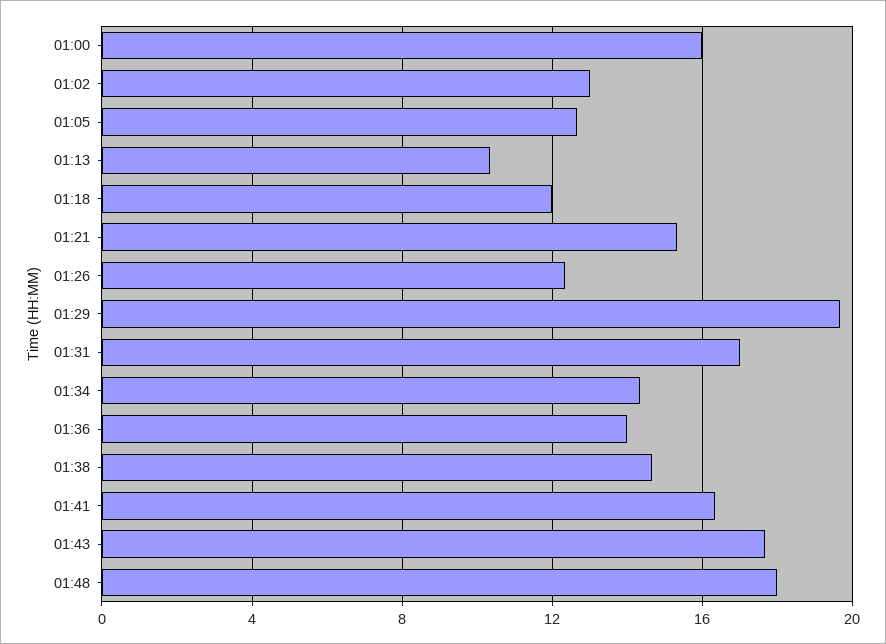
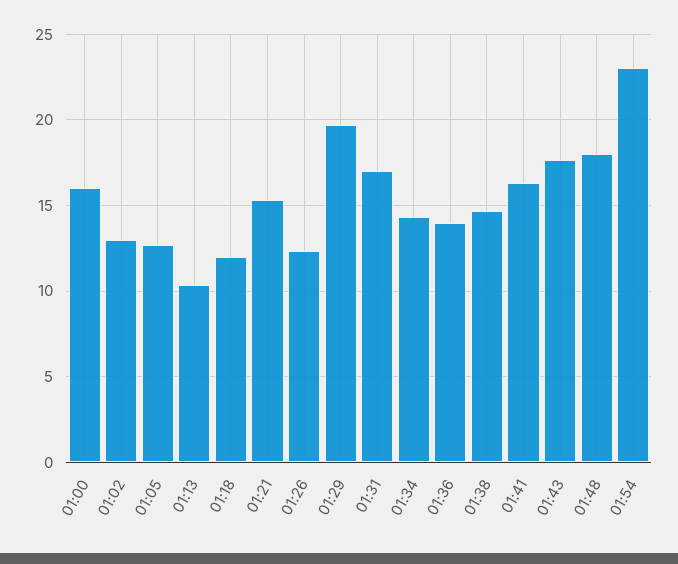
01:54: none -> 23

